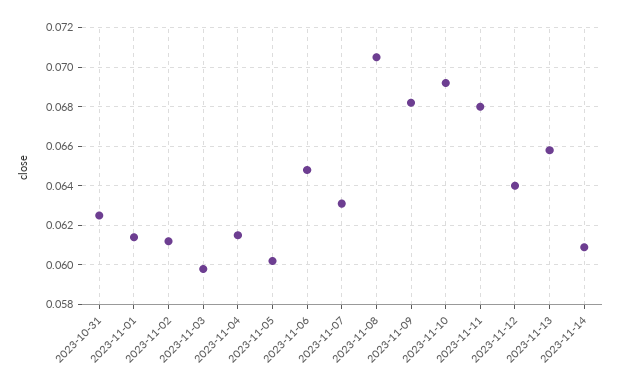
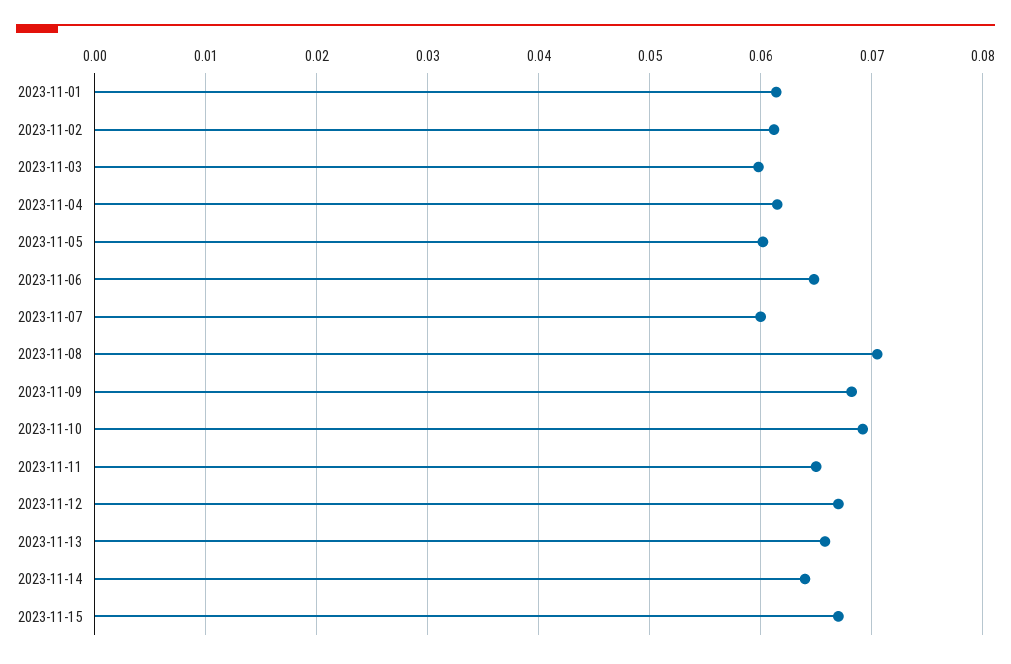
2023-10-31: 0.0625 -> none
2023-11-07: 0.063 -> 0.06
2023-11-11: 0.068 -> 0.065
2023-11-12: 0.064 -> 0.067
2023-11-14: 0.061 -> 0.064
2023-11-15: none -> 0.067

